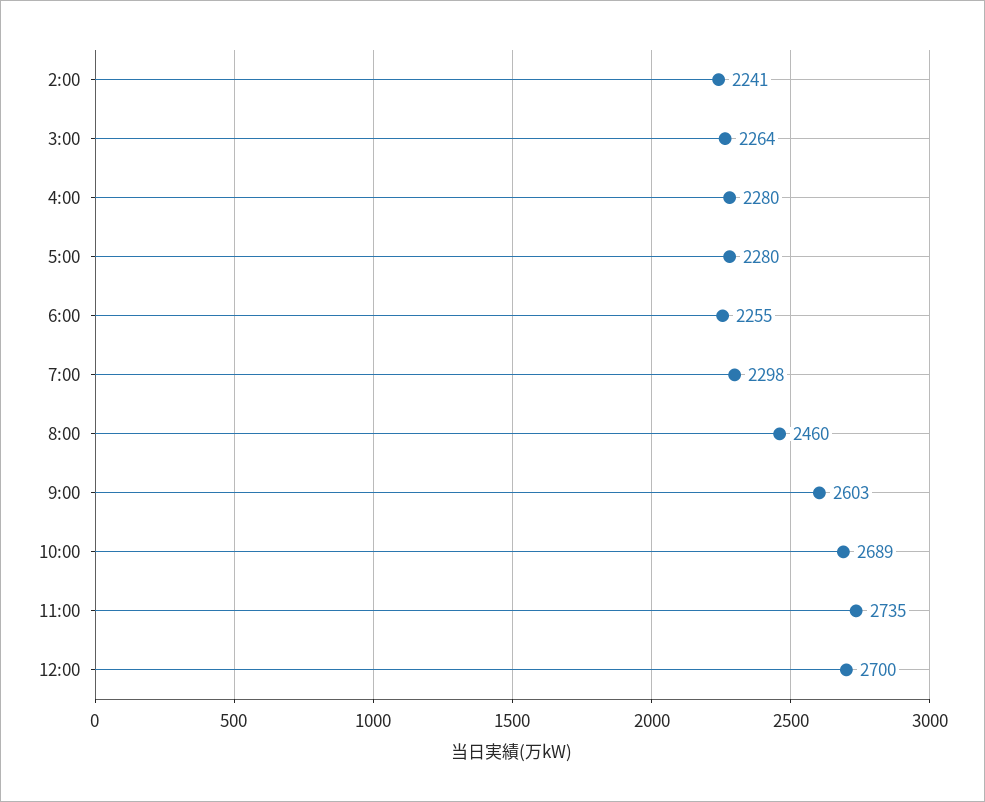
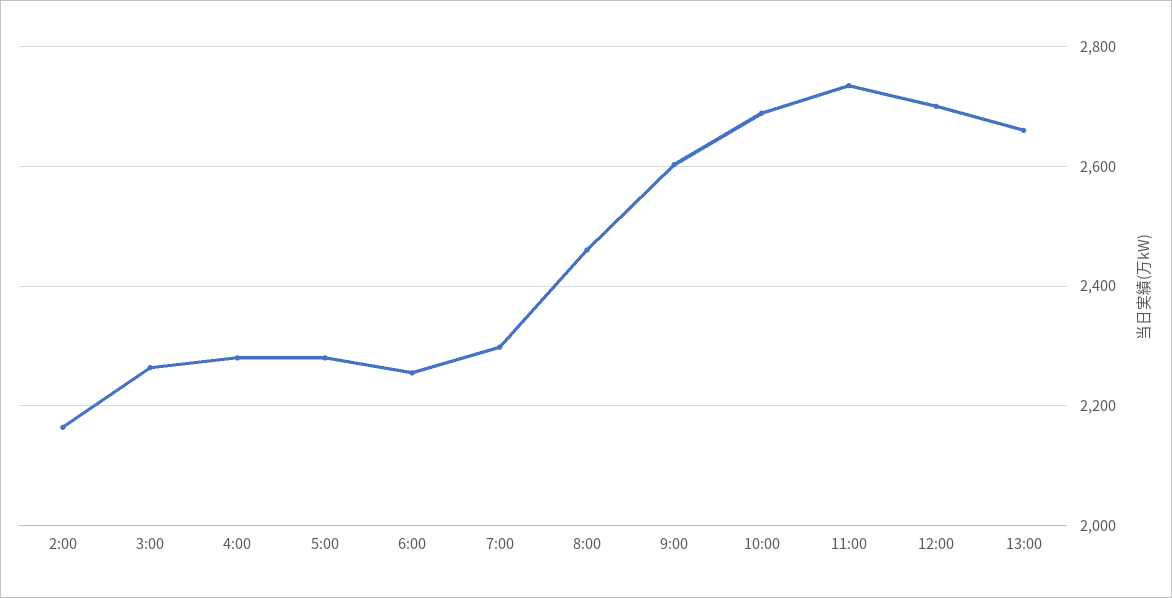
2:00: 2241 -> 2160
13:00: none -> 2660

